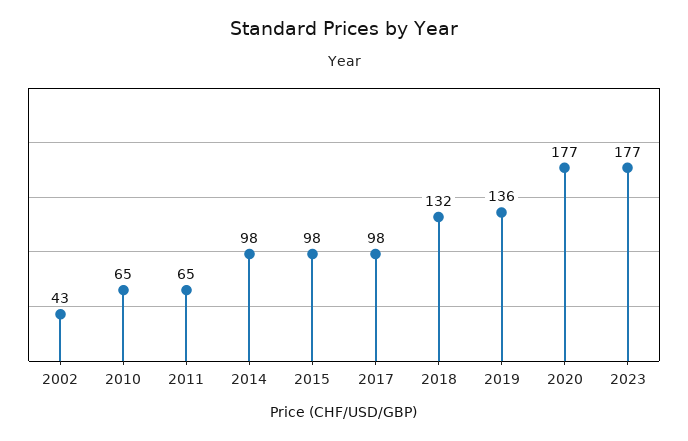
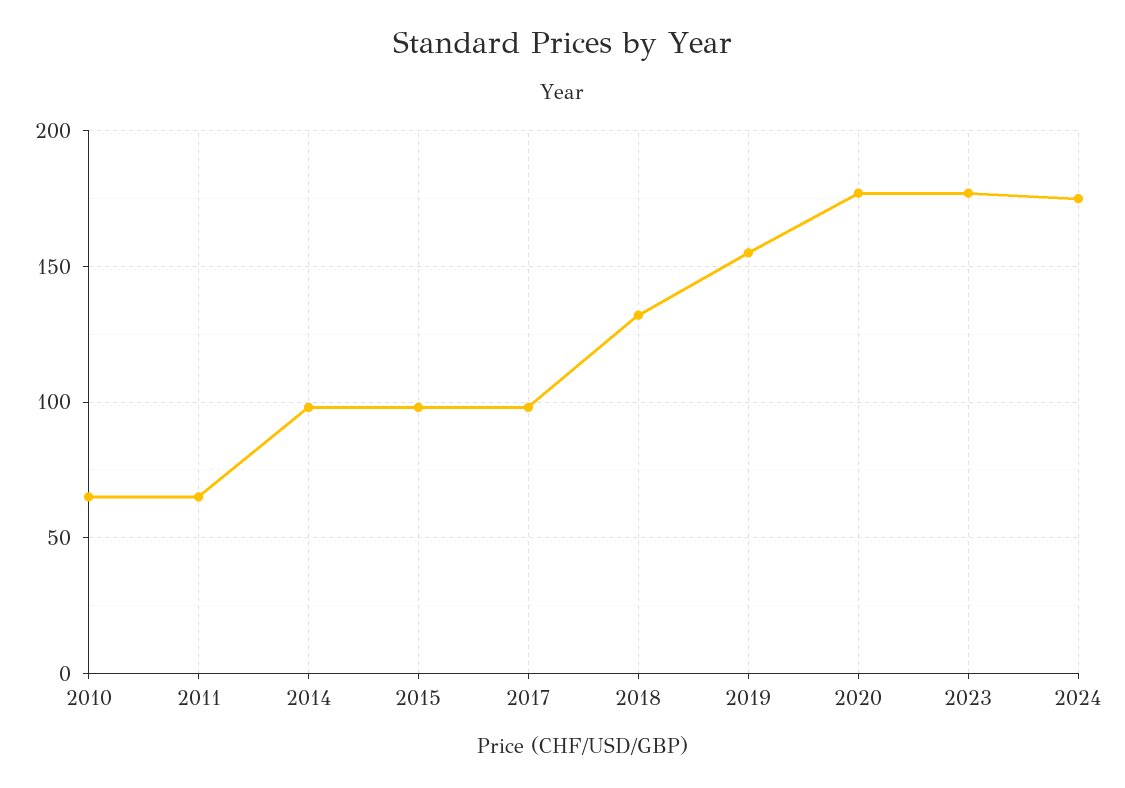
2002: 43 -> none
2019: 136 -> 155
2024: none -> 175

